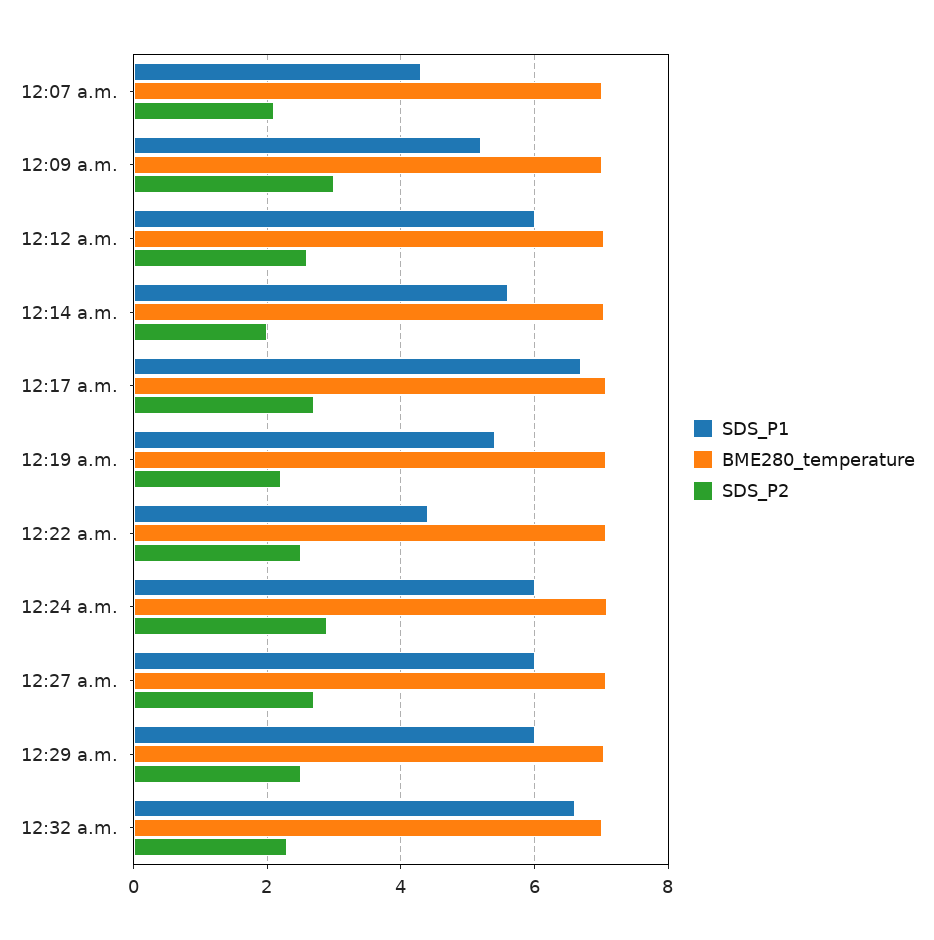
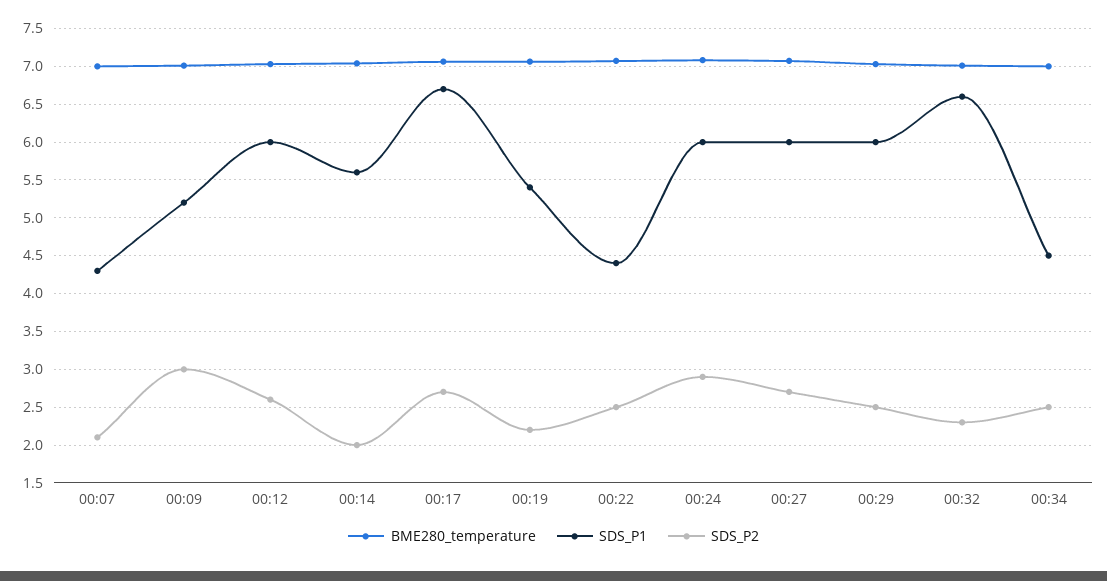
BME280_temperature, 00:34: none -> 7
SDS_P1, 00:34: none -> 4.5
SDS_P2, 00:34: none -> 2.5

